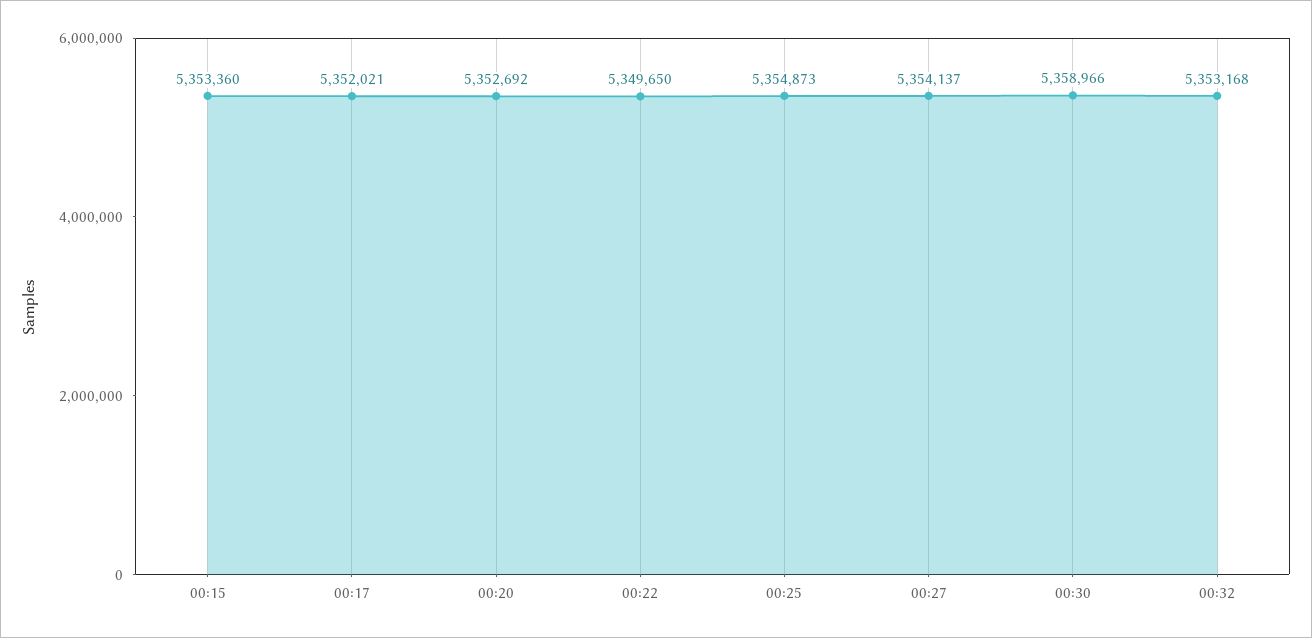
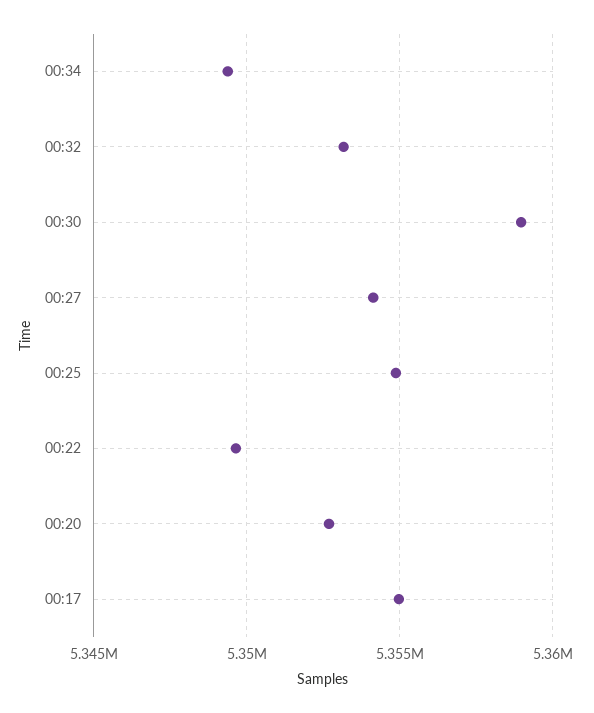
00:15: 5353360 -> none
00:17: 5352021 -> 5355000
00:34: none -> 5349500

